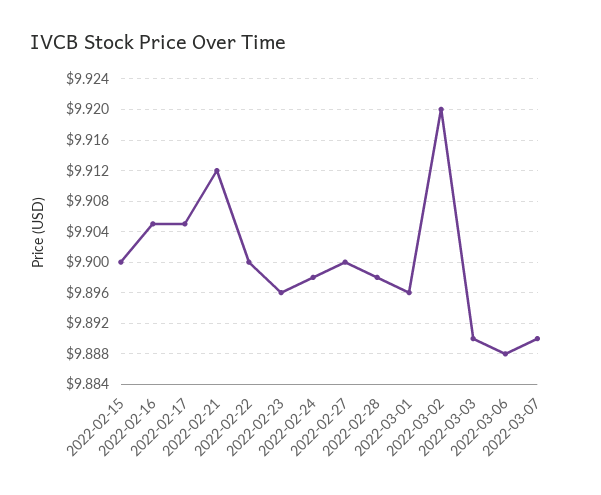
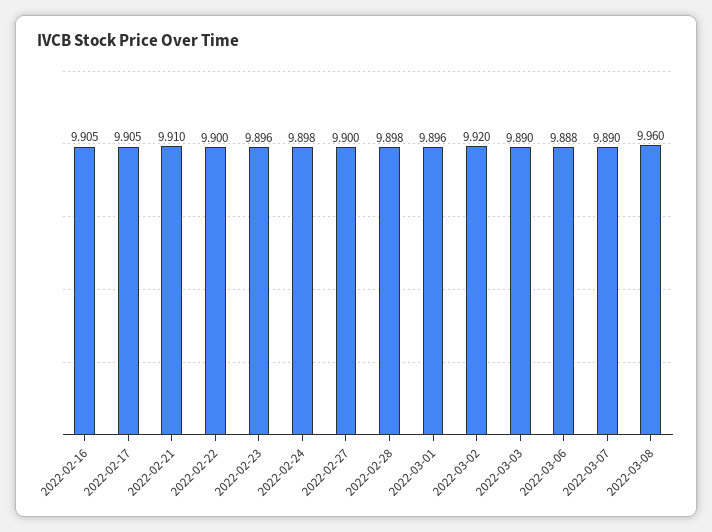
2022-02-15: 9.9 -> none
2022-02-21: 9.912 -> 9.91
2022-03-08: none -> 9.96

